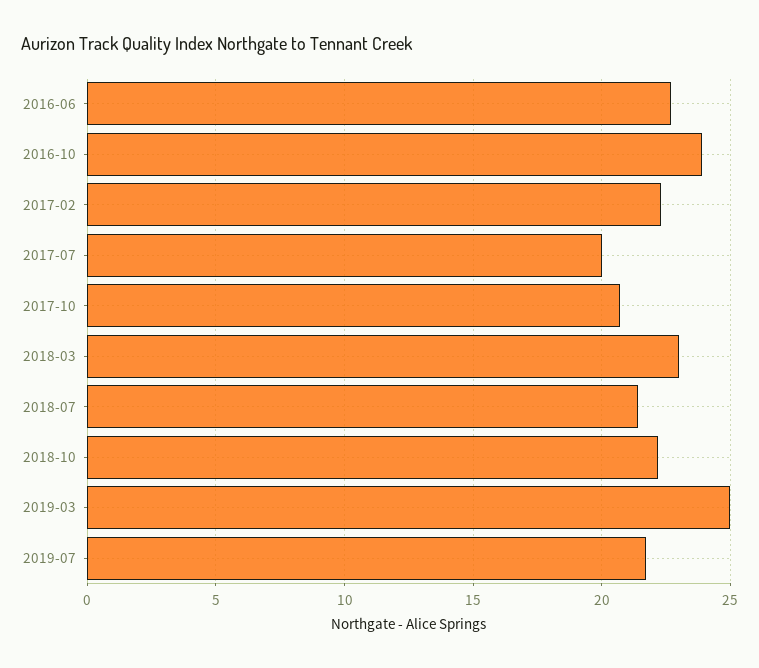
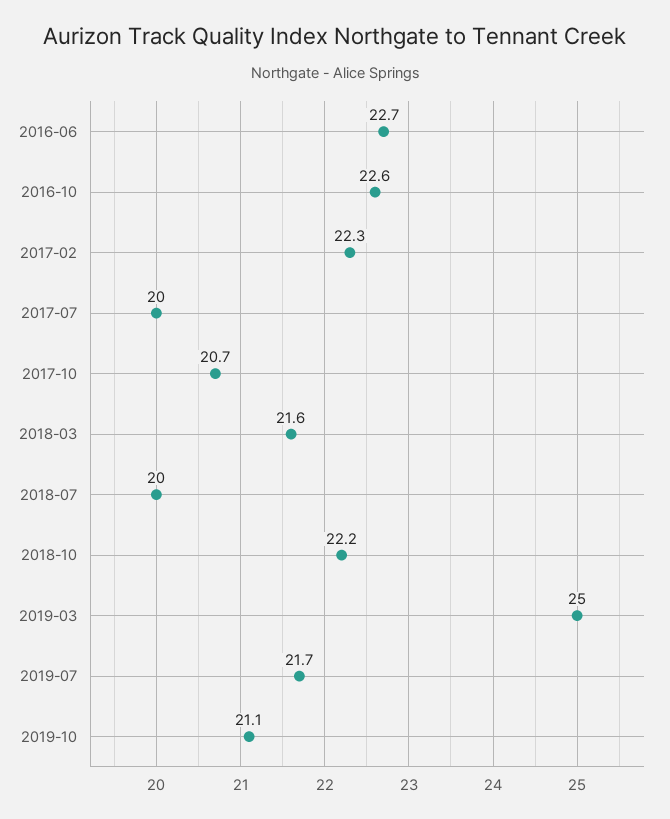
2016-10: 24 -> 22.6
2018-03: 23 -> 21.6
2018-07: 21.5 -> 20
2019-10: none -> 21.1

